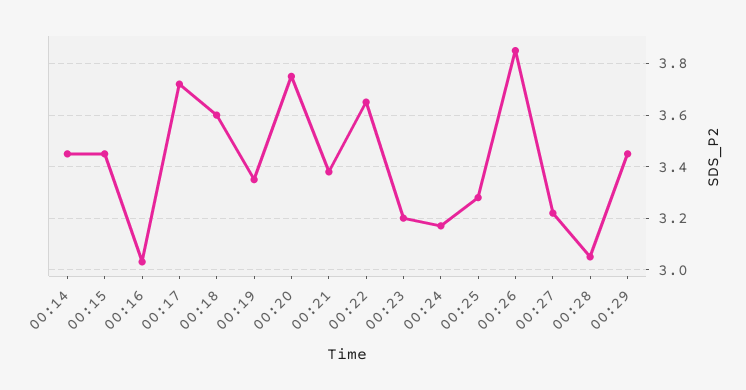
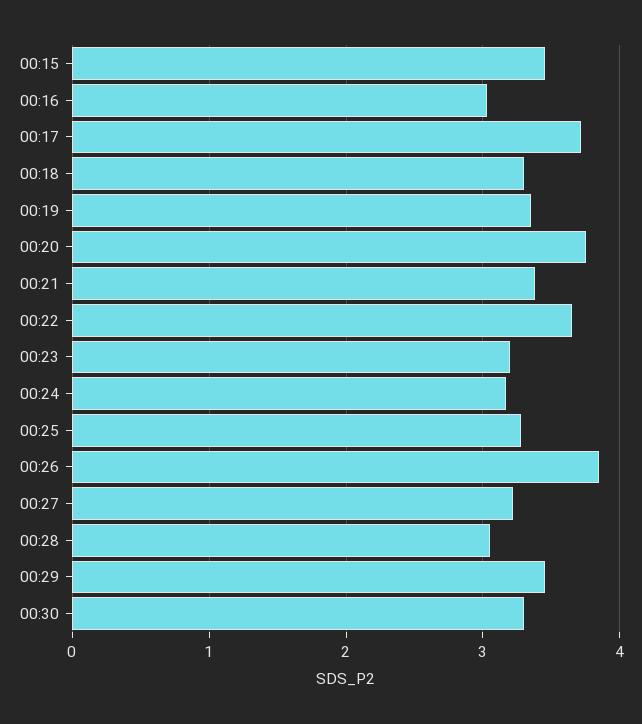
00:14: 3.45 -> none
00:18: 3.6 -> 3.3
00:30: none -> 3.3

